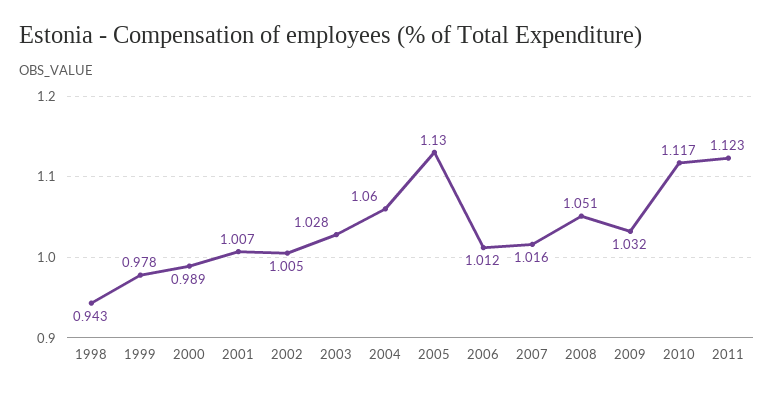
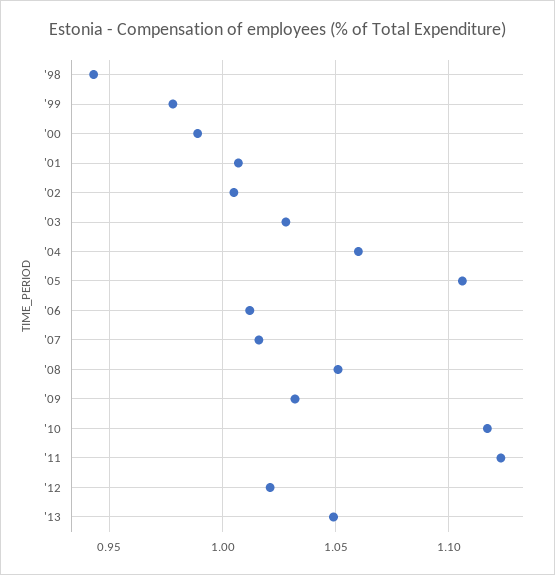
2005: 1.13 -> 1.105
'12: none -> 1.02
'13: none -> 1.05

